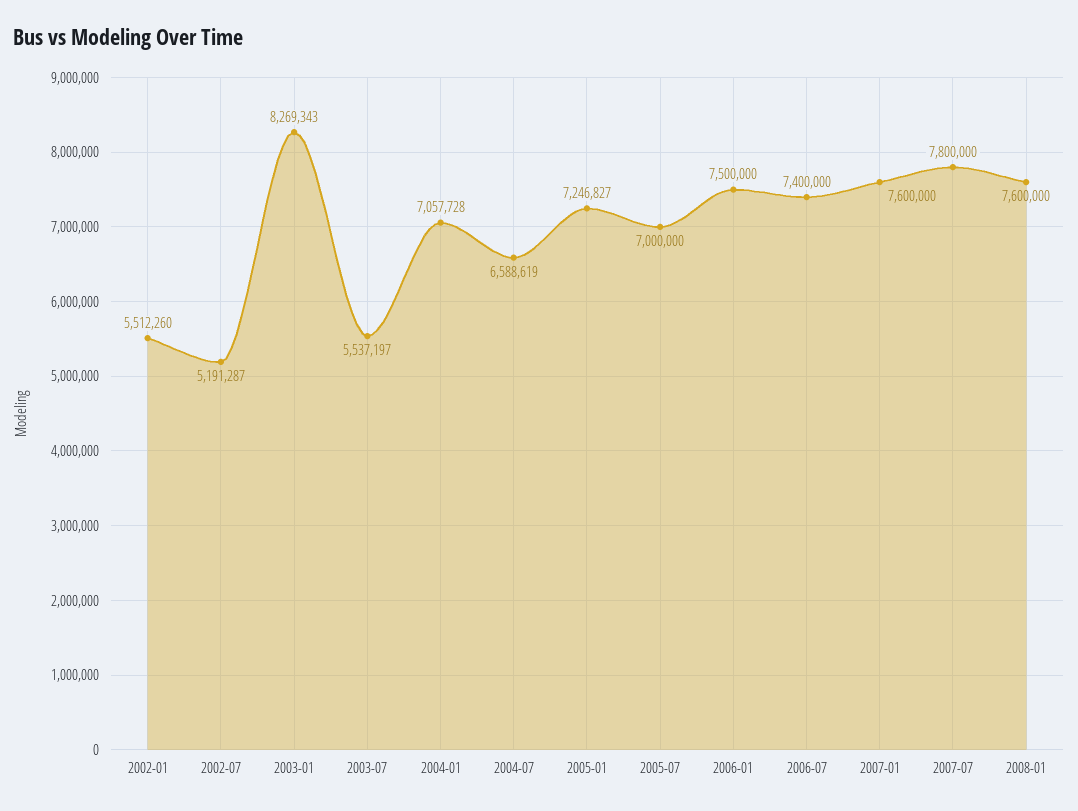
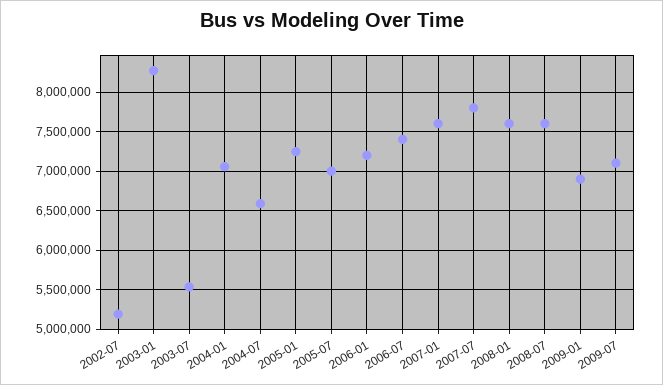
2002-01: 5512260 -> none
2006-01: 7500000 -> 7200000
2008-07: none -> 7600000
2009-01: none -> 6900000
2009-07: none -> 7100000

